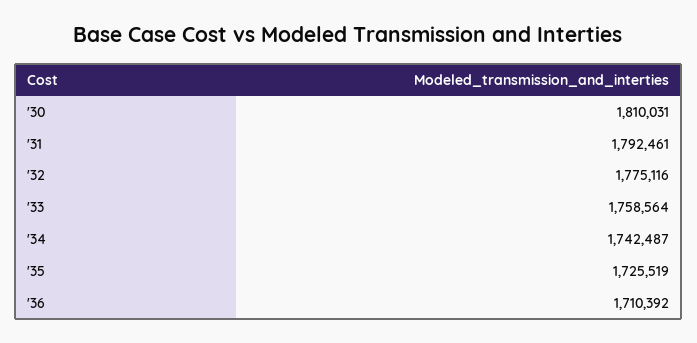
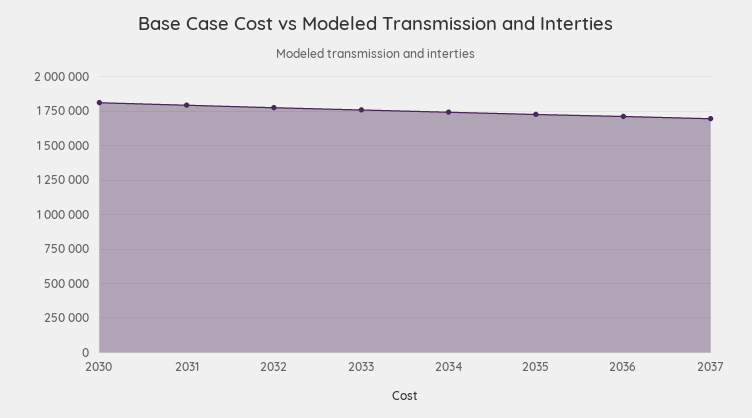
2037: none -> 1700000

